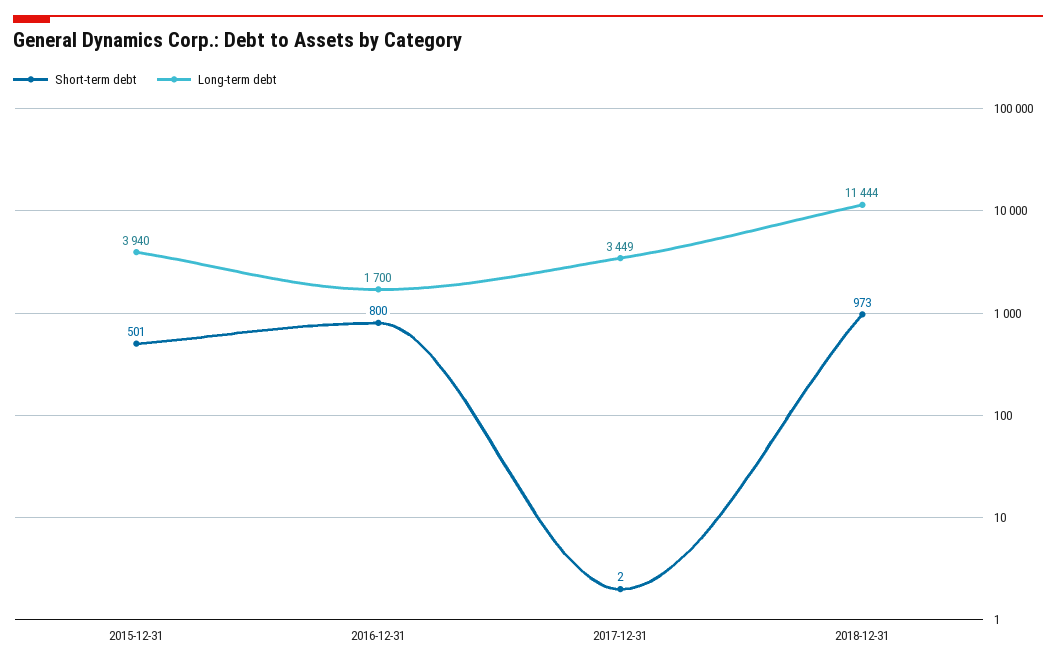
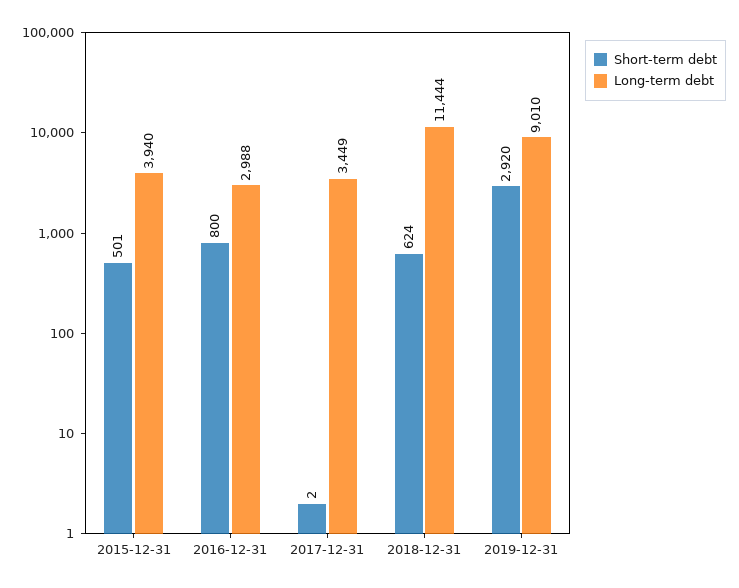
Long-term debt, 2016-12-31: 1700 -> 2988
Short-term debt, 2018-12-31: 973 -> 624
Short-term debt, 2019-12-31: none -> 2920
Long-term debt, 2019-12-31: none -> 9010

